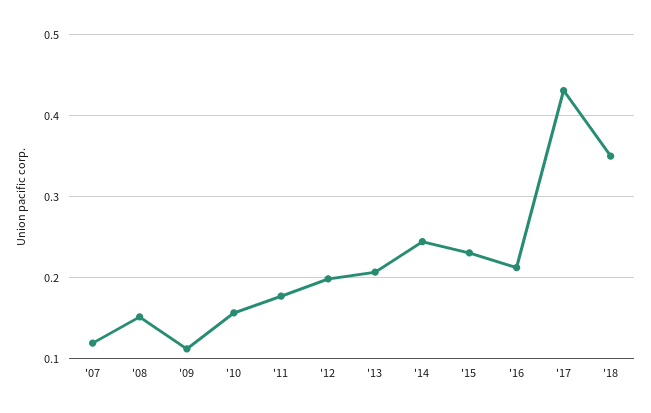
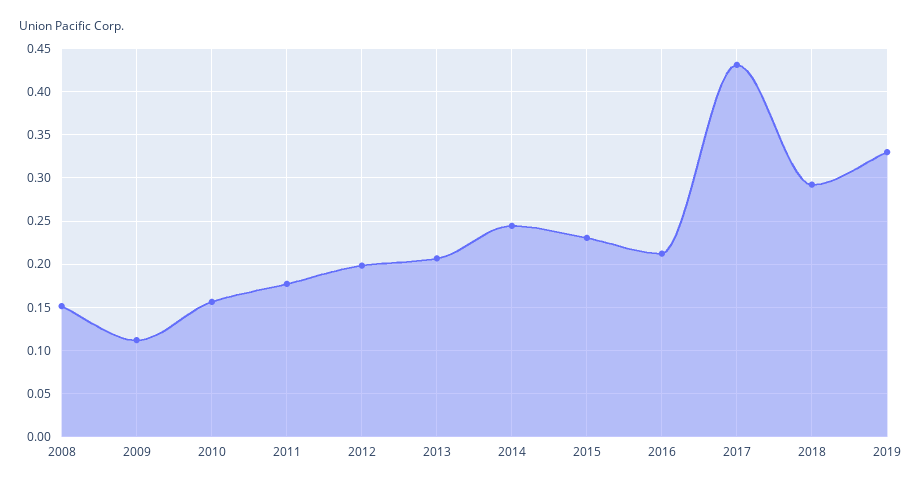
'07: 0.12 -> none
'18: 0.35 -> 0.29
2019: none -> 0.33

